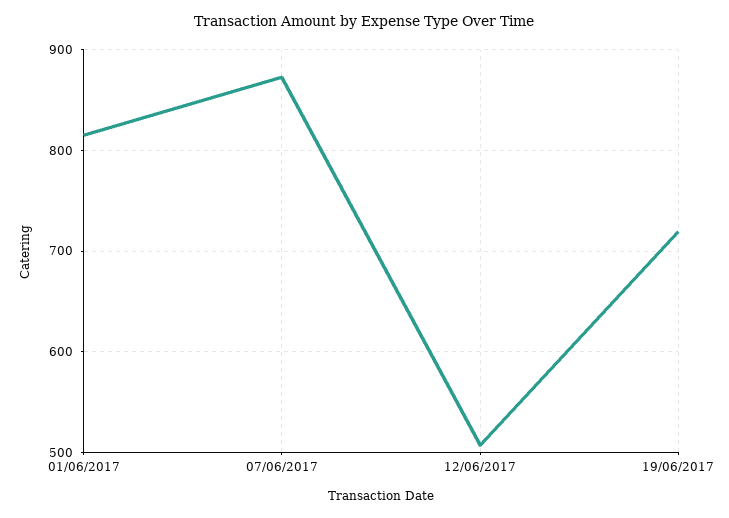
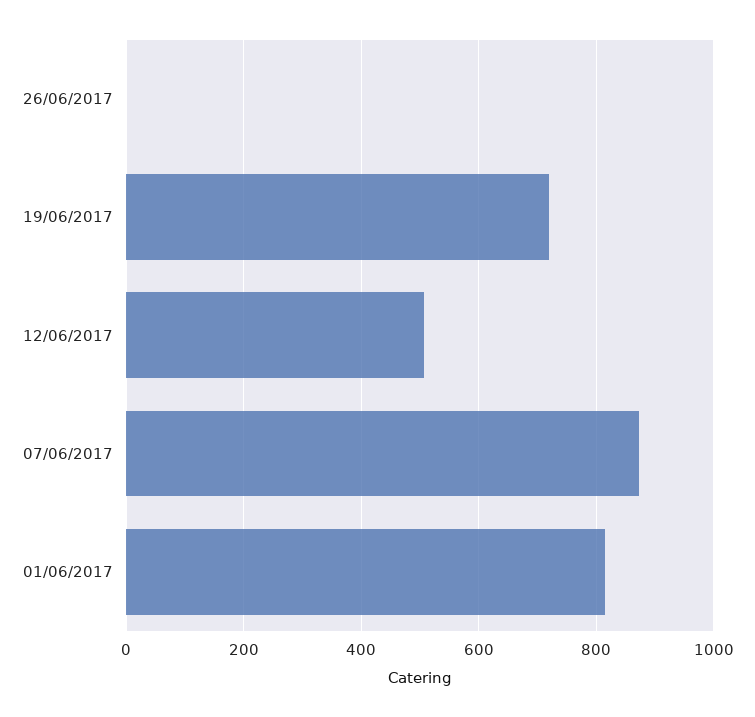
26/06/2017: none -> 0

